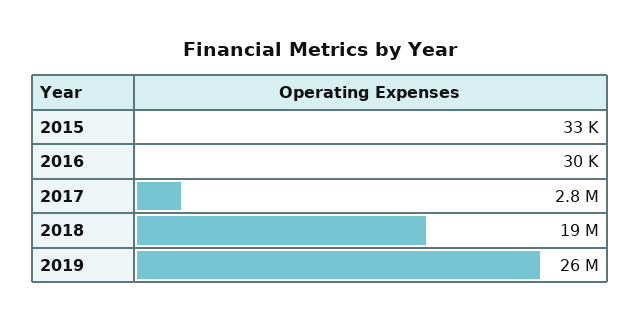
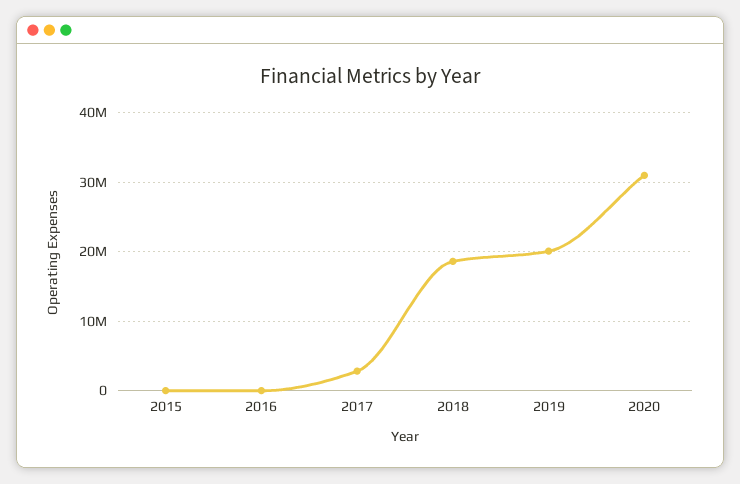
2019: 26000000 -> 20000000
2020: none -> 31000000

